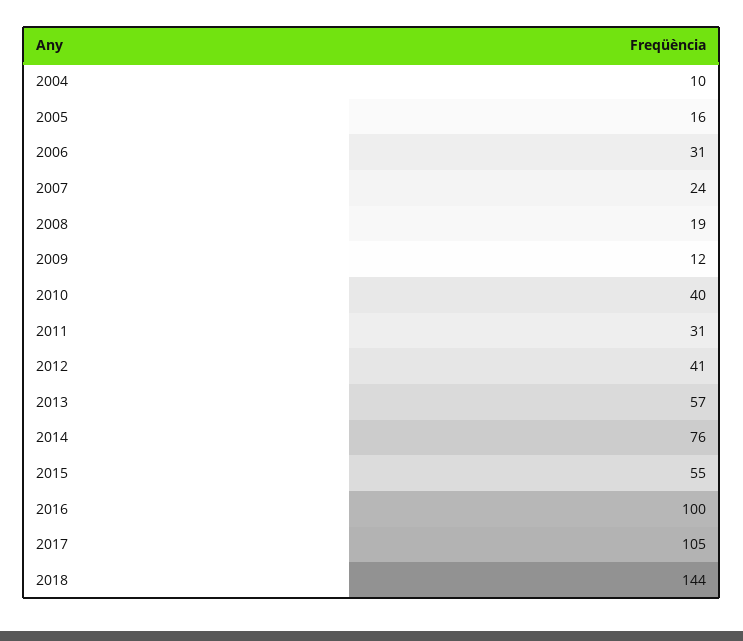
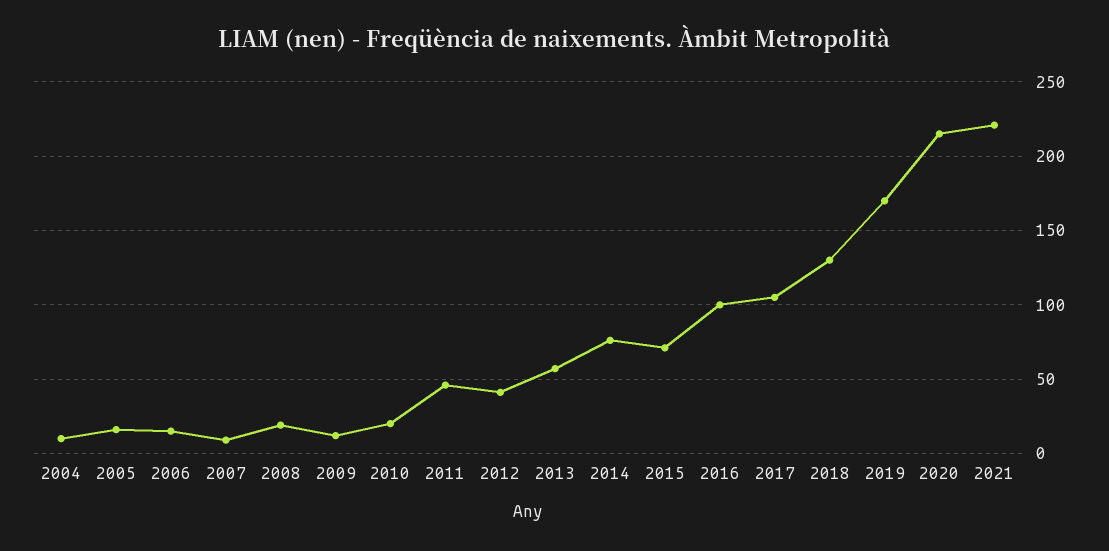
2006: 31 -> 15
2007: 24 -> 10
2010: 40 -> 20
2011: 31 -> 45
2015: 55 -> 70
2018: 144 -> 130
2019: none -> 170
2020: none -> 215
2021: none -> 220

